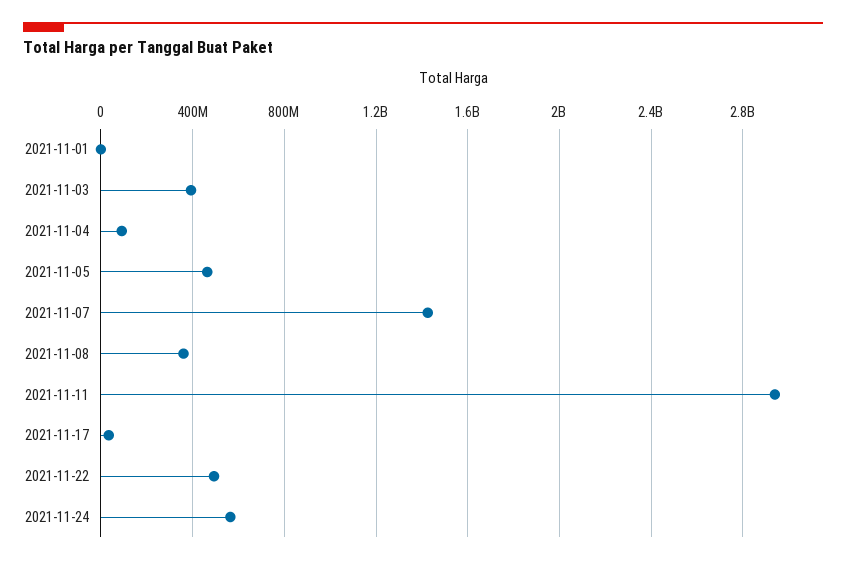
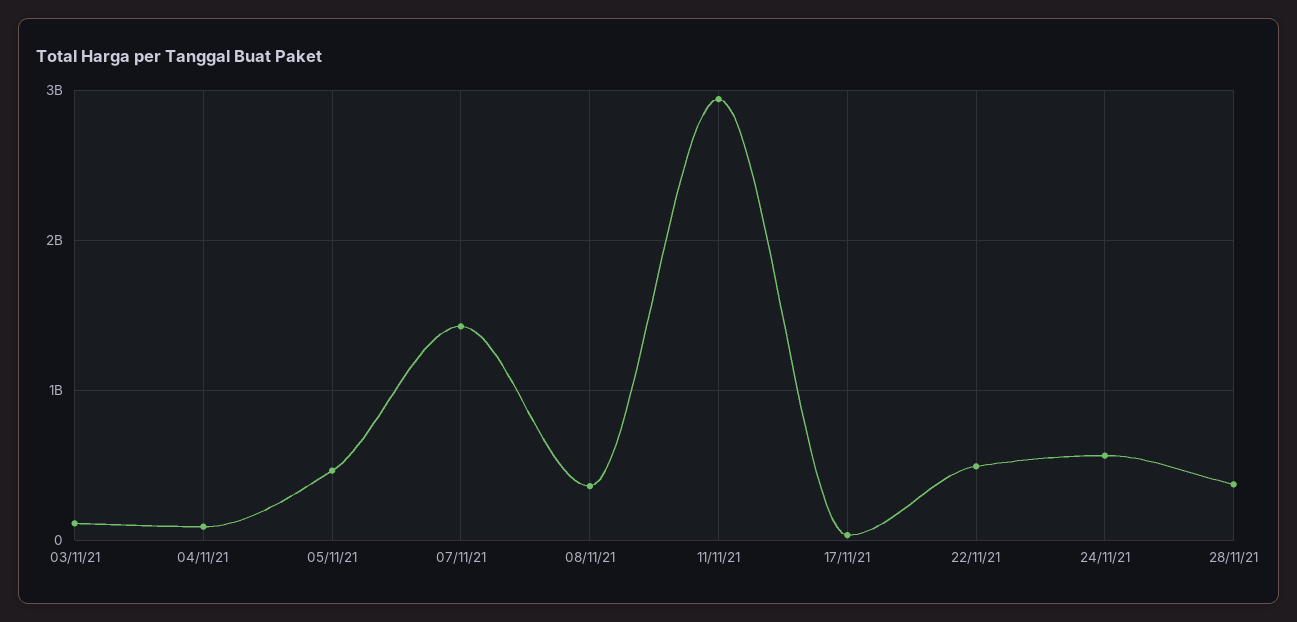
2021-11-01: 0 -> none
2021-11-03: 400000000 -> 100000000
28/11/21: none -> 400000000

